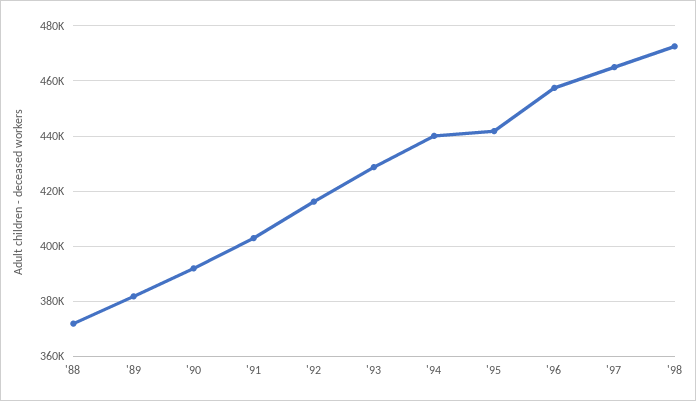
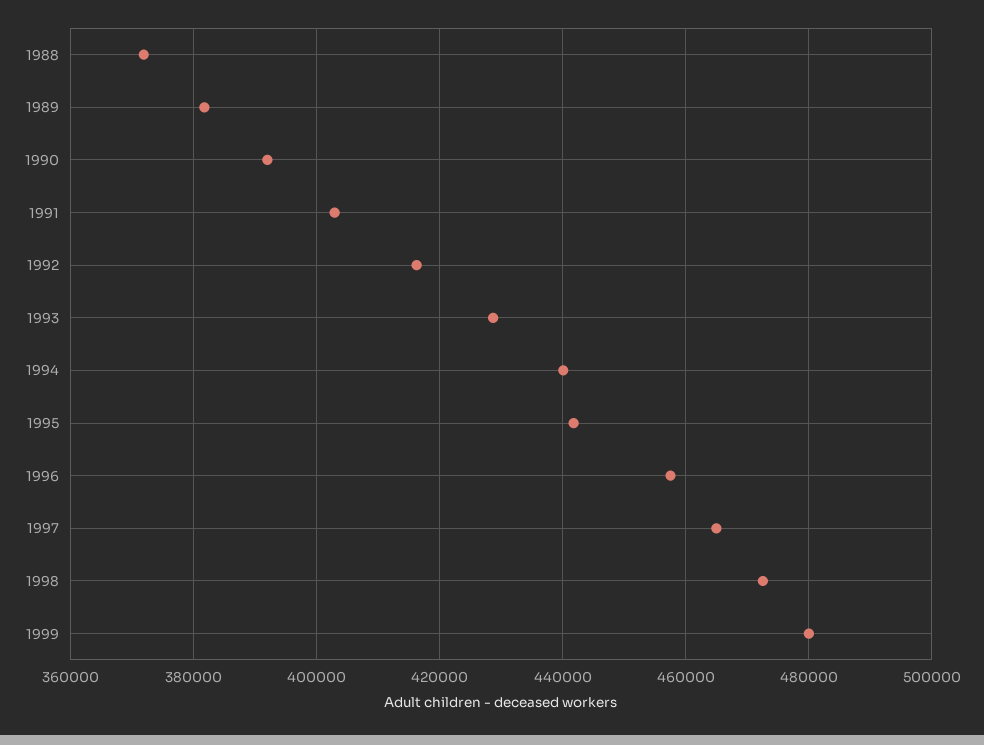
1999: none -> 480000

